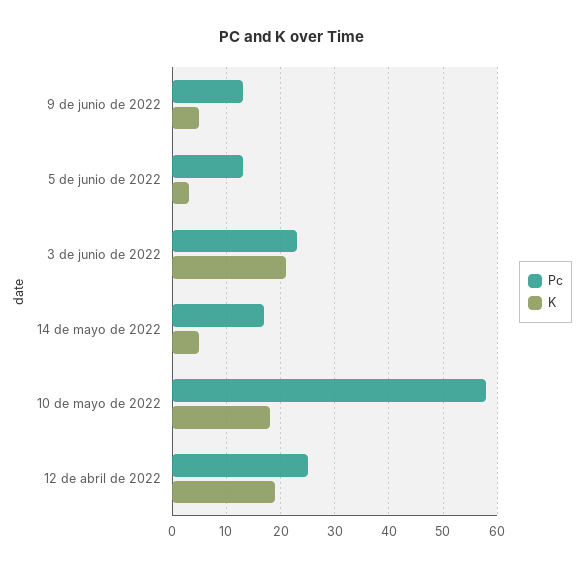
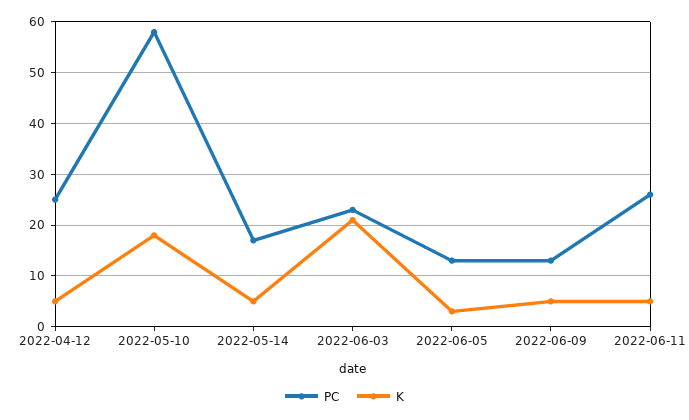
K, 12 de abril de 2022: 20 -> 5
Pc, 2022-06-11: none -> 25
K, 2022-06-11: none -> 5

